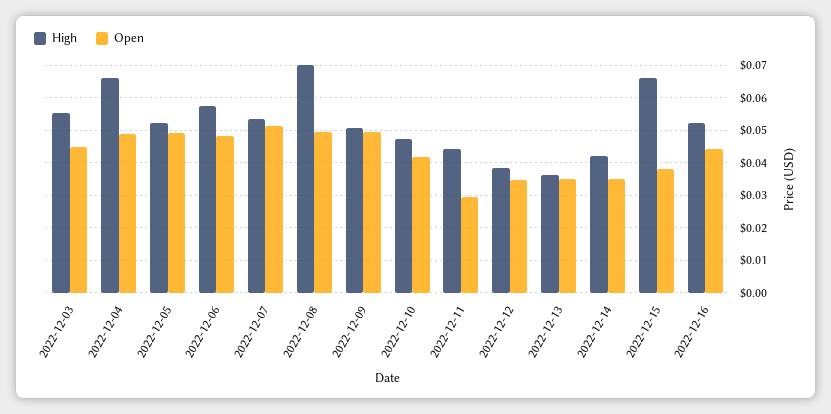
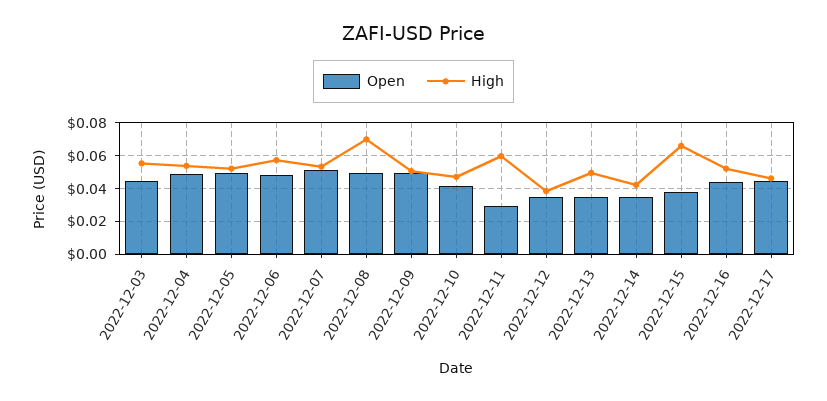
High, 2022-12-04: 0.066 -> 0.055
High, 2022-12-11: 0.044 -> 0.06
High, 2022-12-13: 0.036 -> 0.05
Open, 2022-12-17: none -> 0.045
High, 2022-12-17: none -> 0.045

